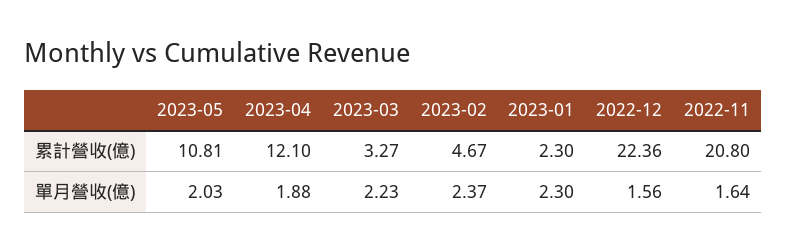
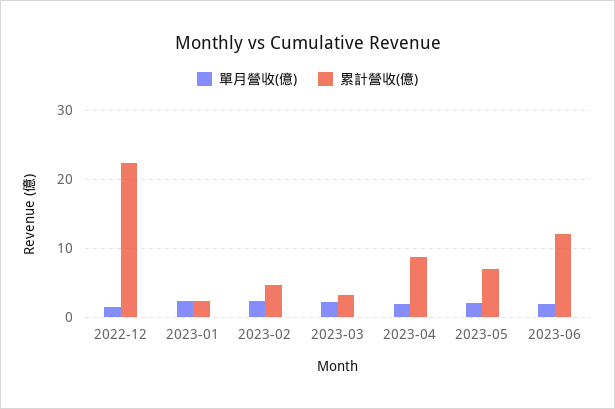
累計營收(億), 2023-05: 10.81 -> 7
累計營收(億), 2023-04: 12.1 -> 9
累計營收(億), 2022-11: 20.8 -> none
單月營收(億), 2022-11: 1.64 -> none
單月營收(億), 2023-06: none -> 2
累計營收(億), 2023-06: none -> 12

